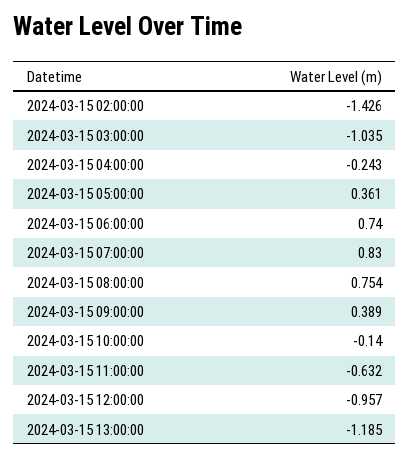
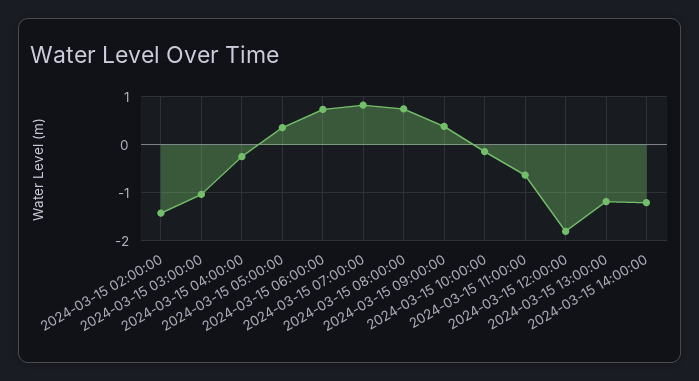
2024-03-15 12:00:00: -0.957 -> -1.8
2024-03-15 14:00:00: none -> -1.2

